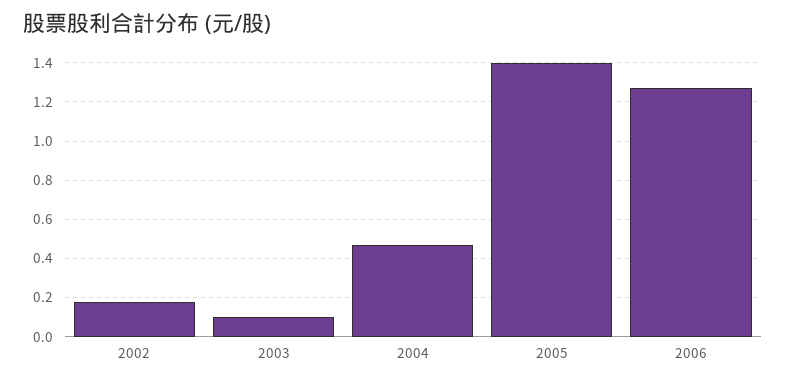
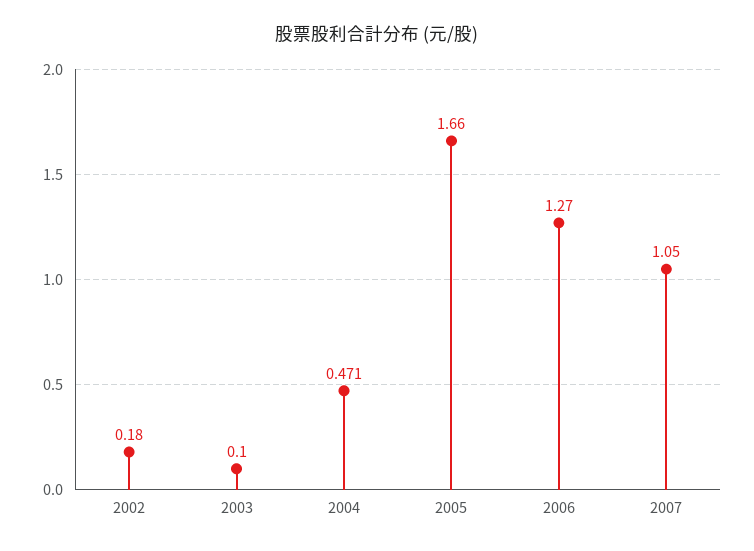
2005: 1.4 -> 1.66
2007: none -> 1.05

